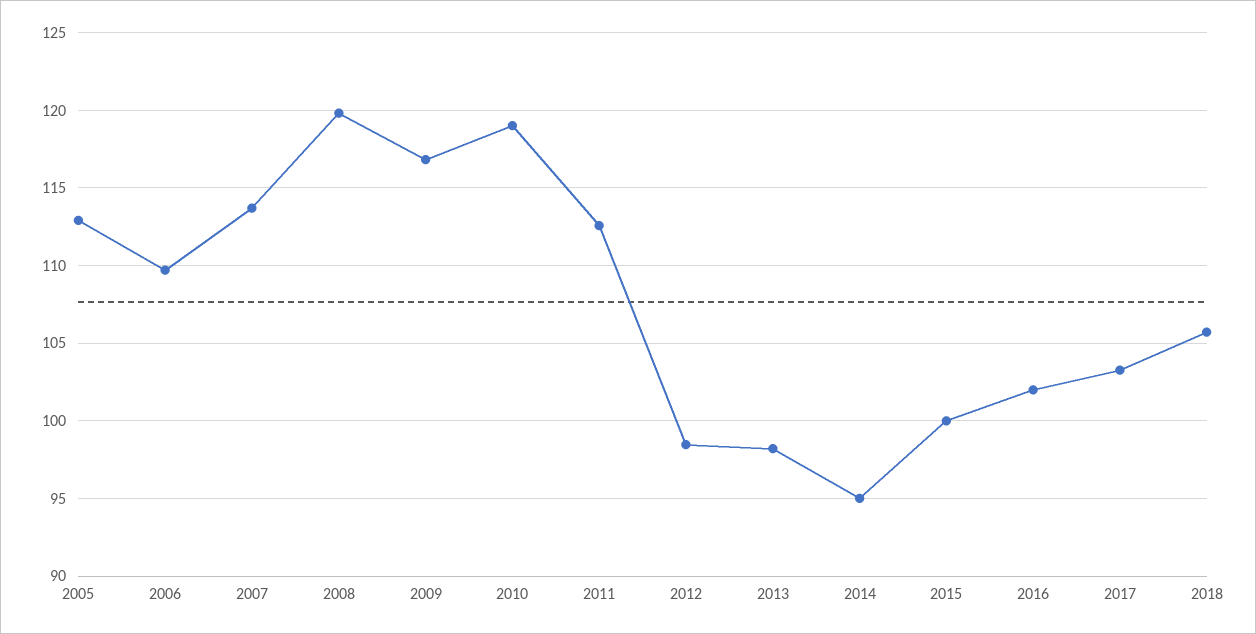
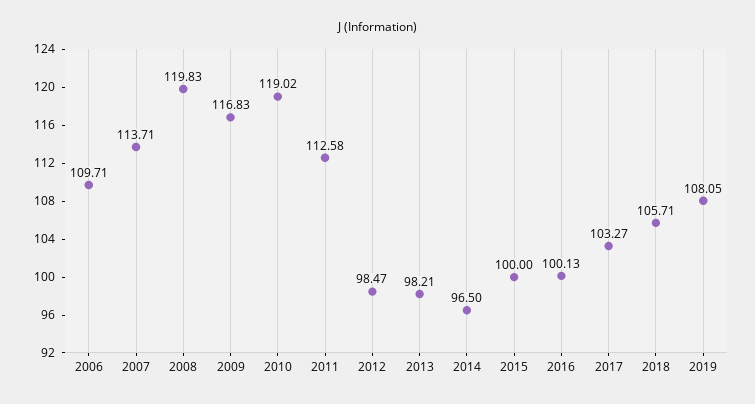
2005: 113 -> none
2014: 95 -> 96.5
2016: 102 -> 100.13
2019: none -> 108.05

